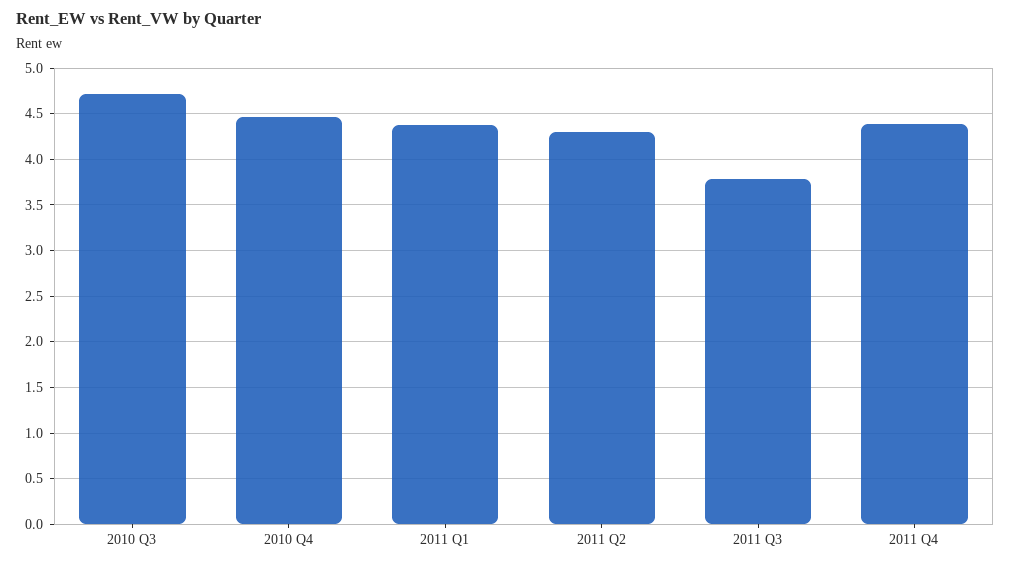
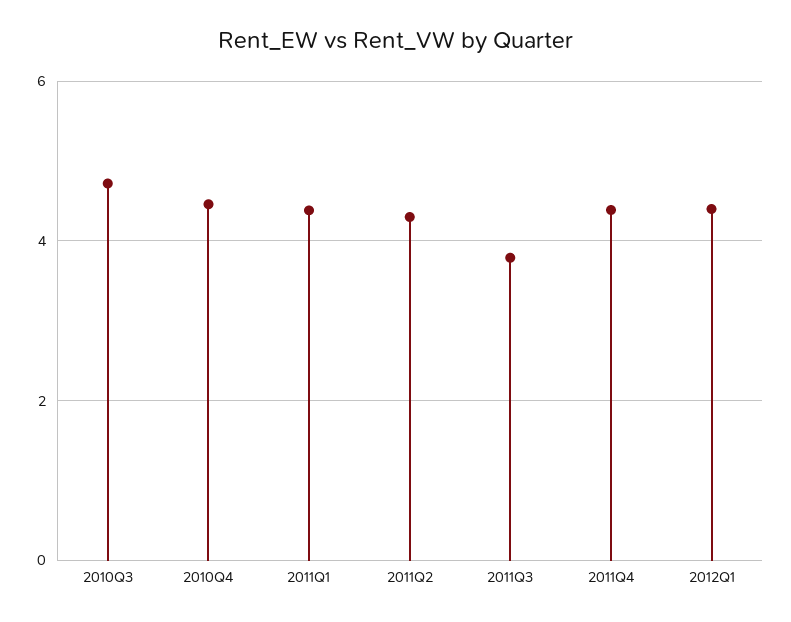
2012Q1: none -> 4.4

